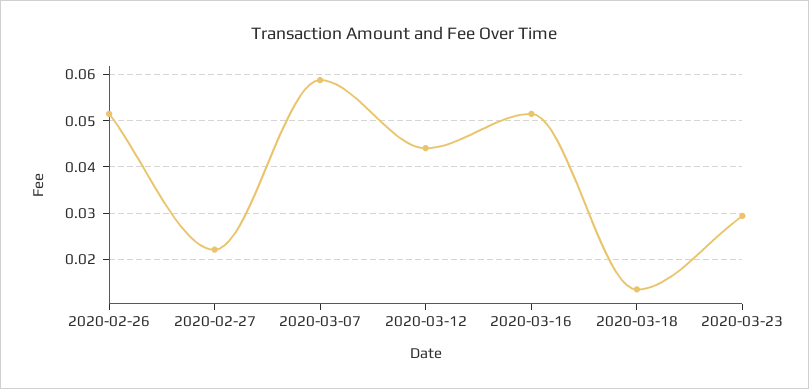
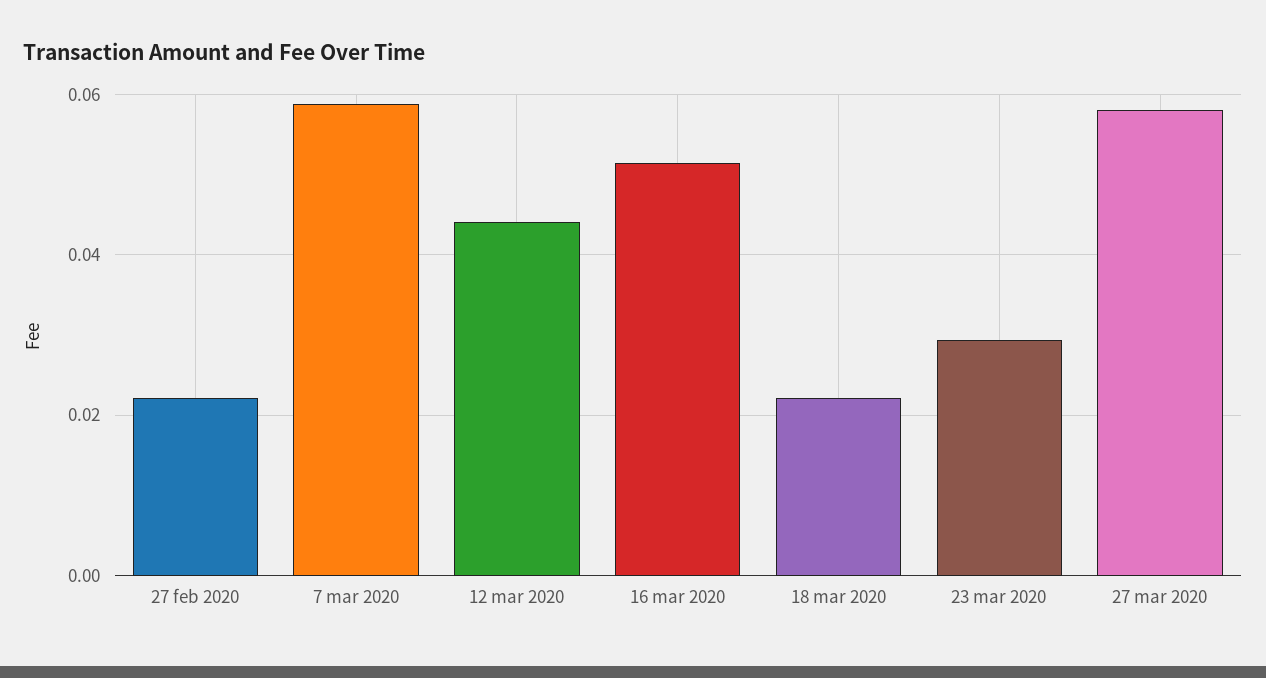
2020-02-26: 0.052 -> none
2020-03-18: 0.014 -> 0.022
27 mar 2020: none -> 0.058

